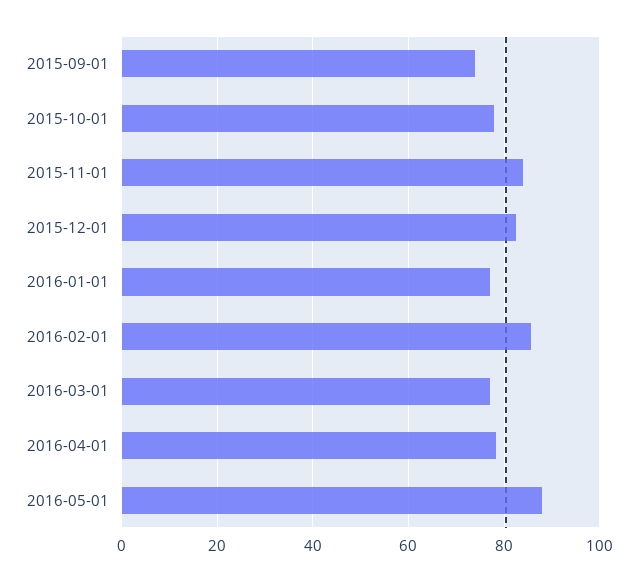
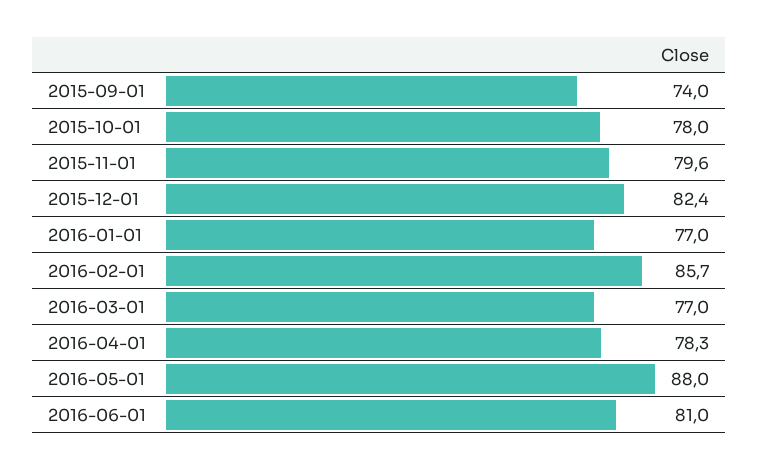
2015-11-01: 84 -> 79.6
2016-06-01: none -> 81

